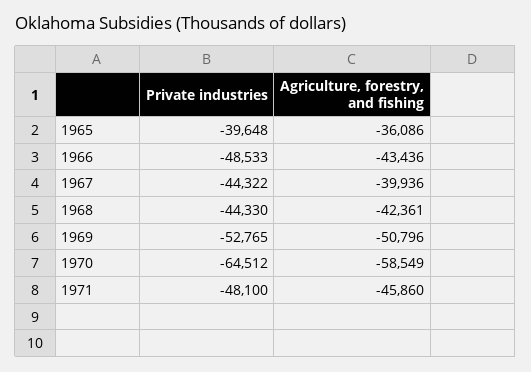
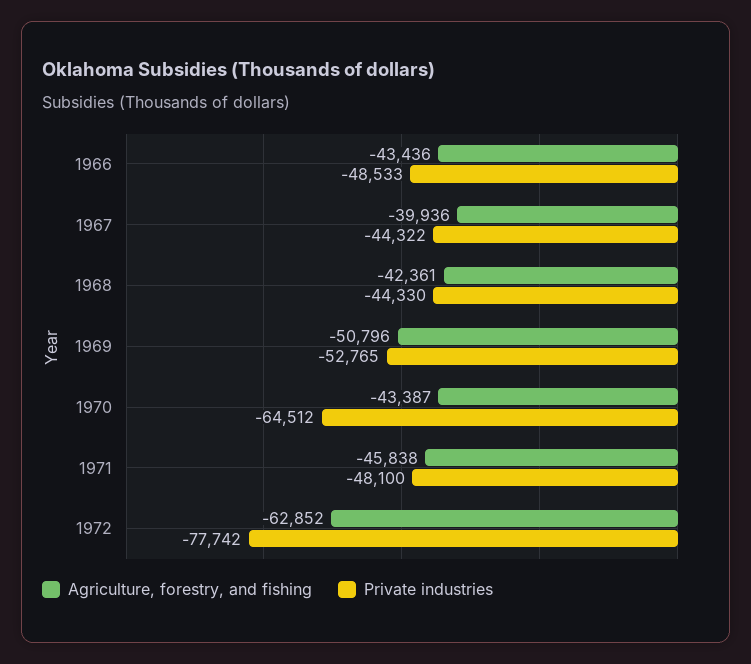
Private industries, 1965: -39648 -> none
Agriculture, forestry, and fishing, 1965: -36086 -> none
Agriculture, forestry, and fishing, 1970: -58549 -> -43387
Agriculture, forestry, and fishing, 1971: -45860 -> -45838
Agriculture, forestry, and fishing, 1972: none -> -62852
Private industries, 1972: none -> -77742

